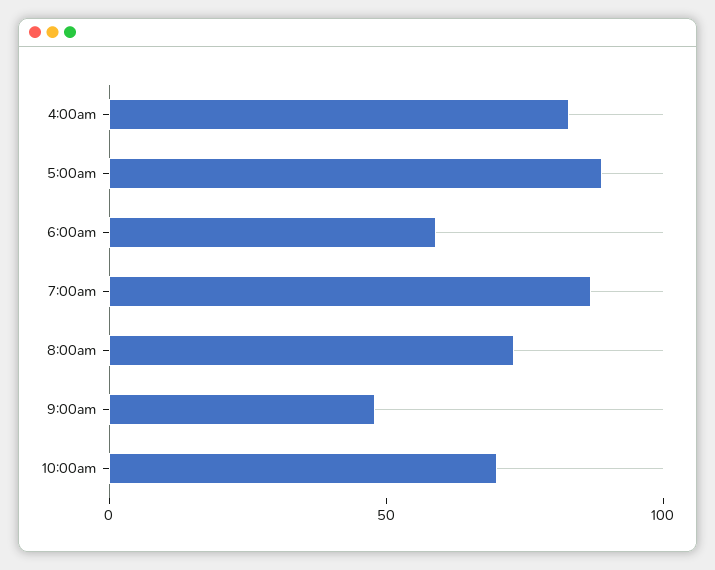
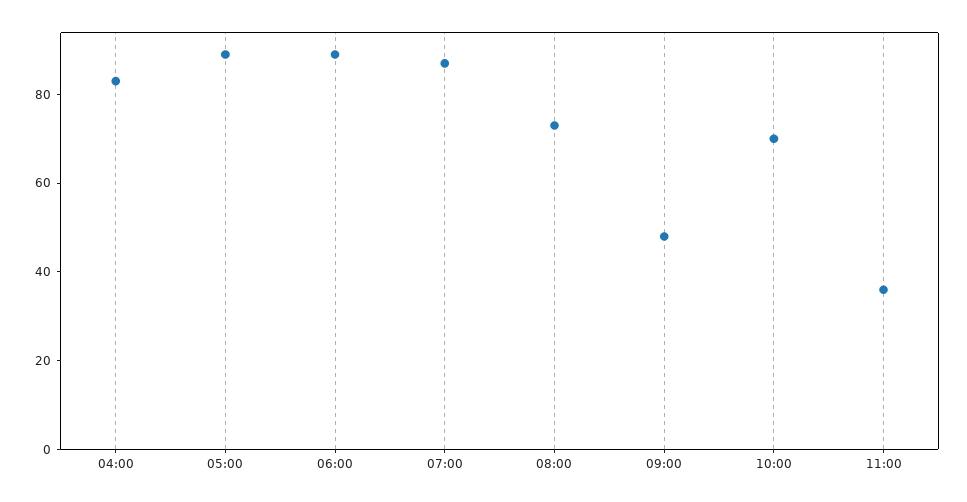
6:00am: 60 -> 90
11:00: none -> 35

